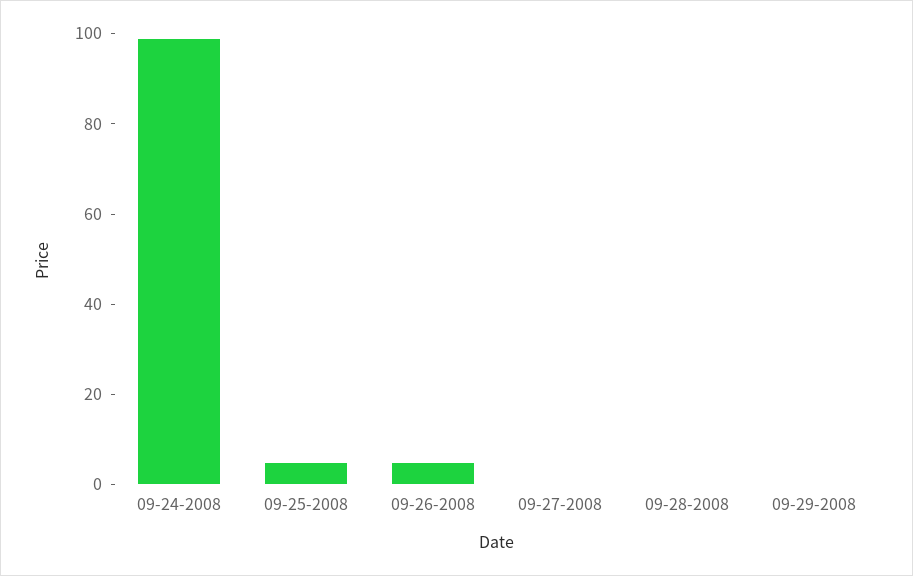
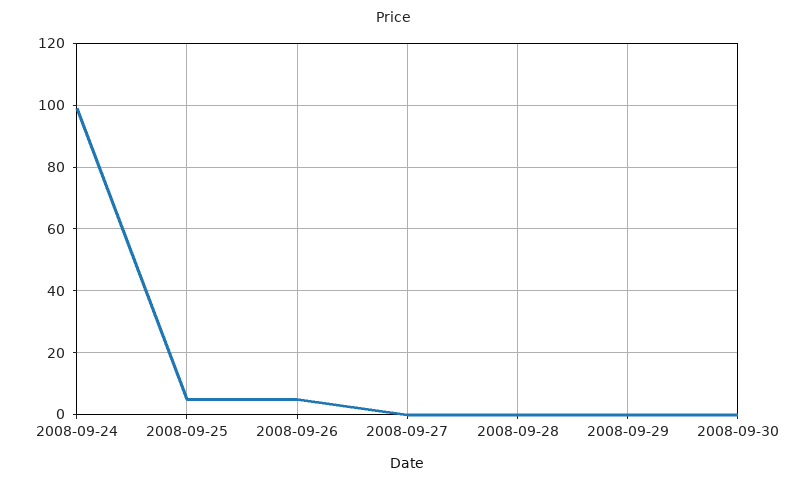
2008-09-30: none -> 0

